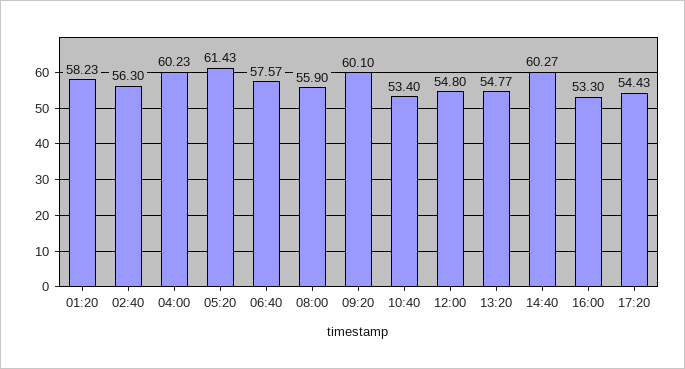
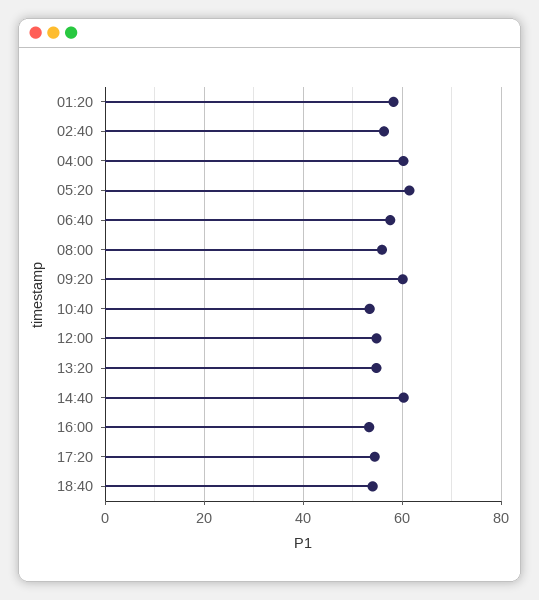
18:40: none -> 54

